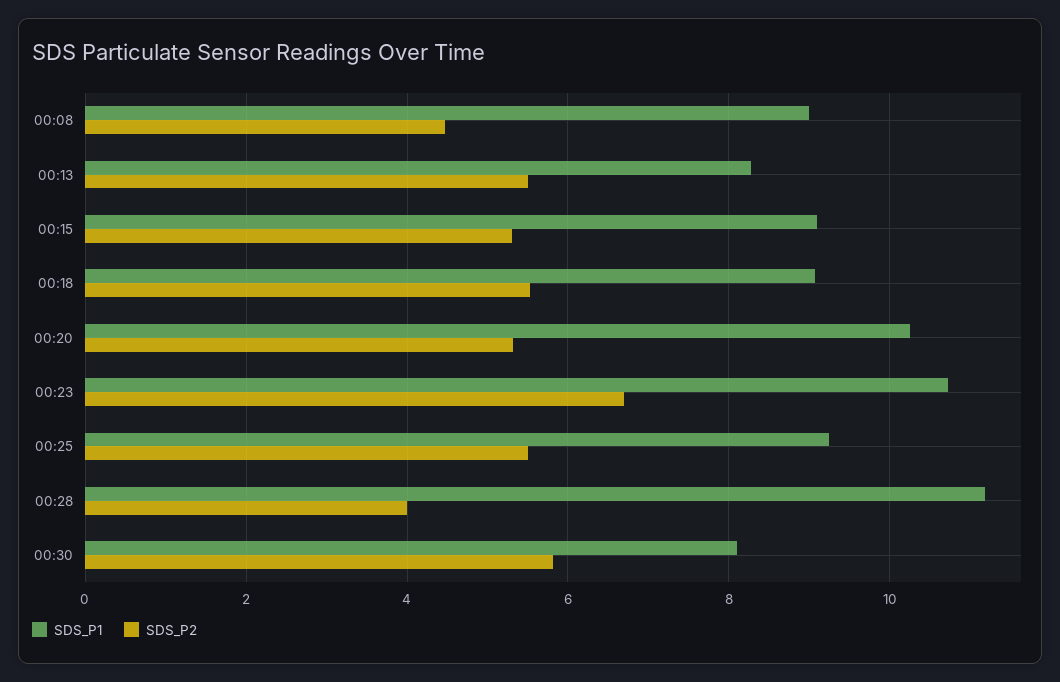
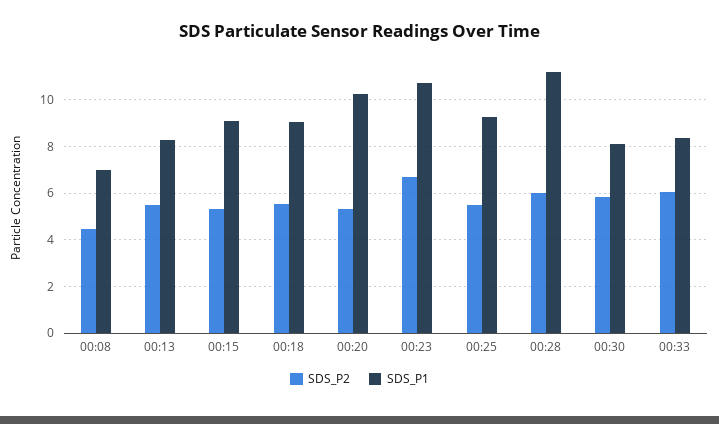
SDS_P1, 00:08: 9 -> 7
SDS_P2, 00:28: 4 -> 6
SDS_P2, 00:33: none -> 6
SDS_P1, 00:33: none -> 8.5

